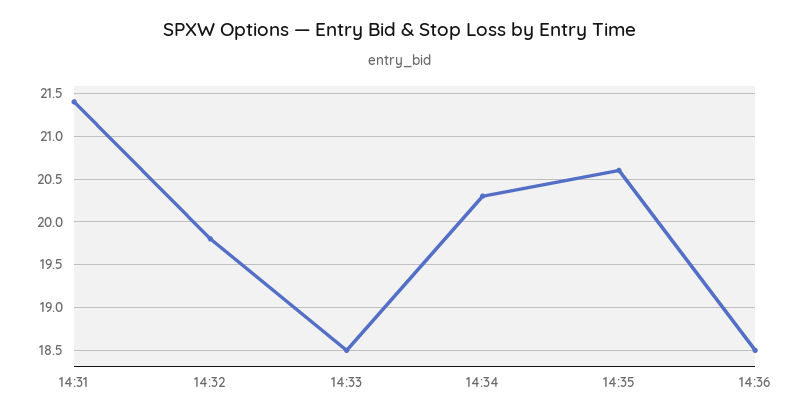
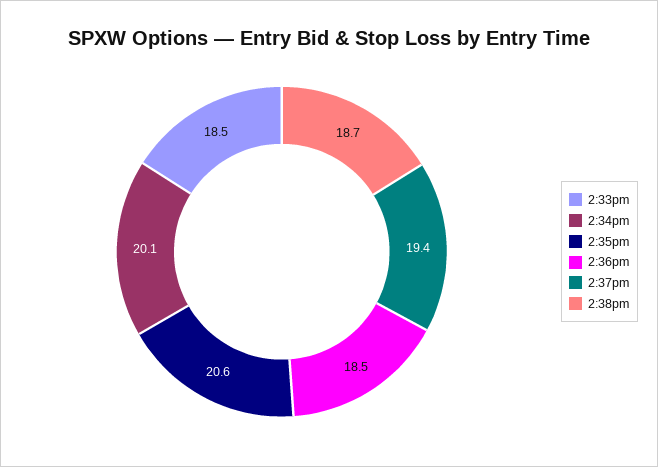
14:31: 21.4 -> none
14:32: 19.8 -> none
14:34: 20.3 -> 20.1
2:37pm: none -> 19.4
2:38pm: none -> 18.7

